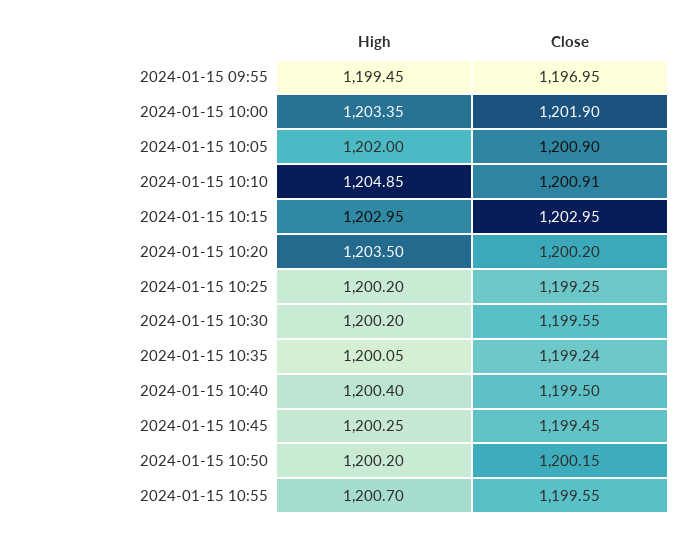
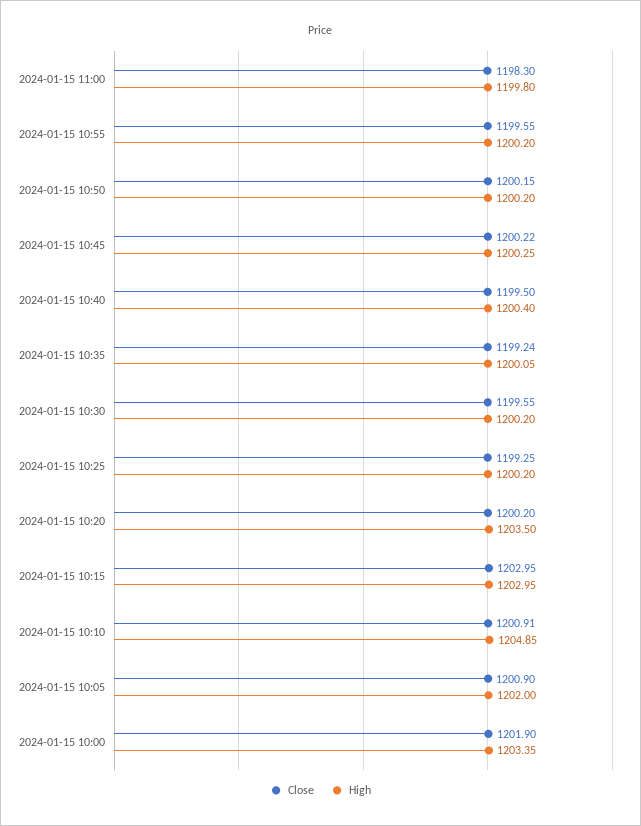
High, 2024-01-15 09:55: 1199.45 -> none
Close, 2024-01-15 09:55: 1196.95 -> none
Close, 2024-01-15 10:45: 1199.45 -> 1200.22
High, 2024-01-15 10:55: 1200.7 -> 1200.2
Close, 2024-01-15 11:00: none -> 1198.3
High, 2024-01-15 11:00: none -> 1199.8

